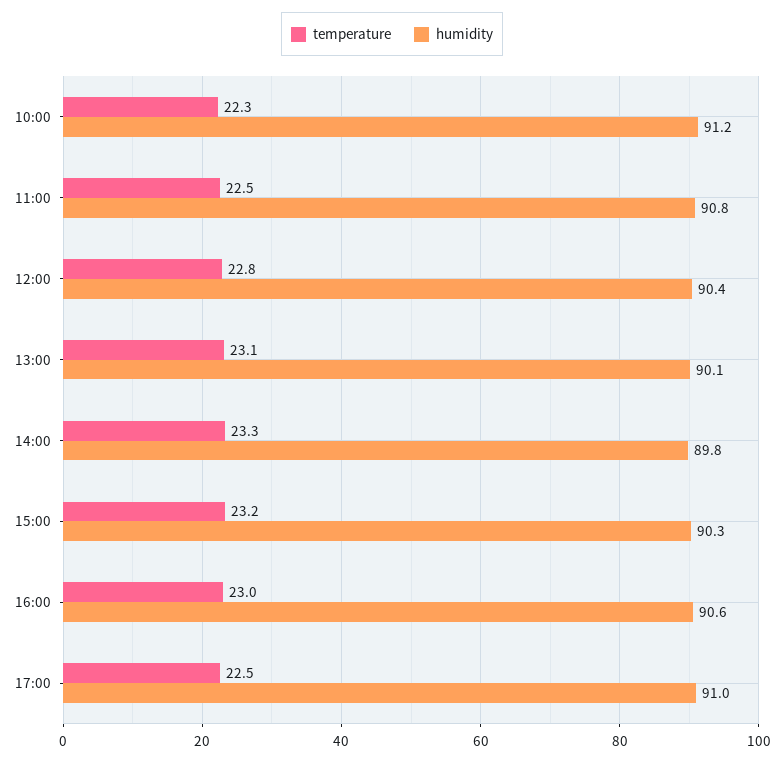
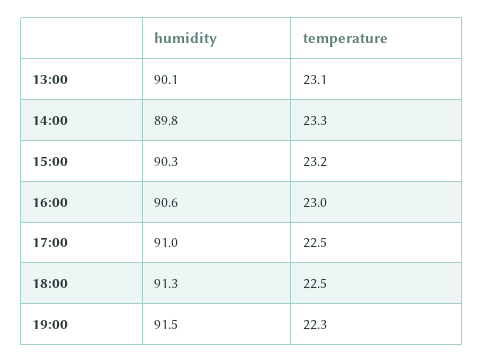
temperature, 10:00: 22.3 -> none
humidity, 10:00: 91.2 -> none
temperature, 11:00: 22.5 -> none
humidity, 11:00: 90.8 -> none
temperature, 12:00: 22.8 -> none
humidity, 12:00: 90.4 -> none
humidity, 18:00: none -> 91.3
temperature, 18:00: none -> 22.5
humidity, 19:00: none -> 91.5
temperature, 19:00: none -> 22.3

